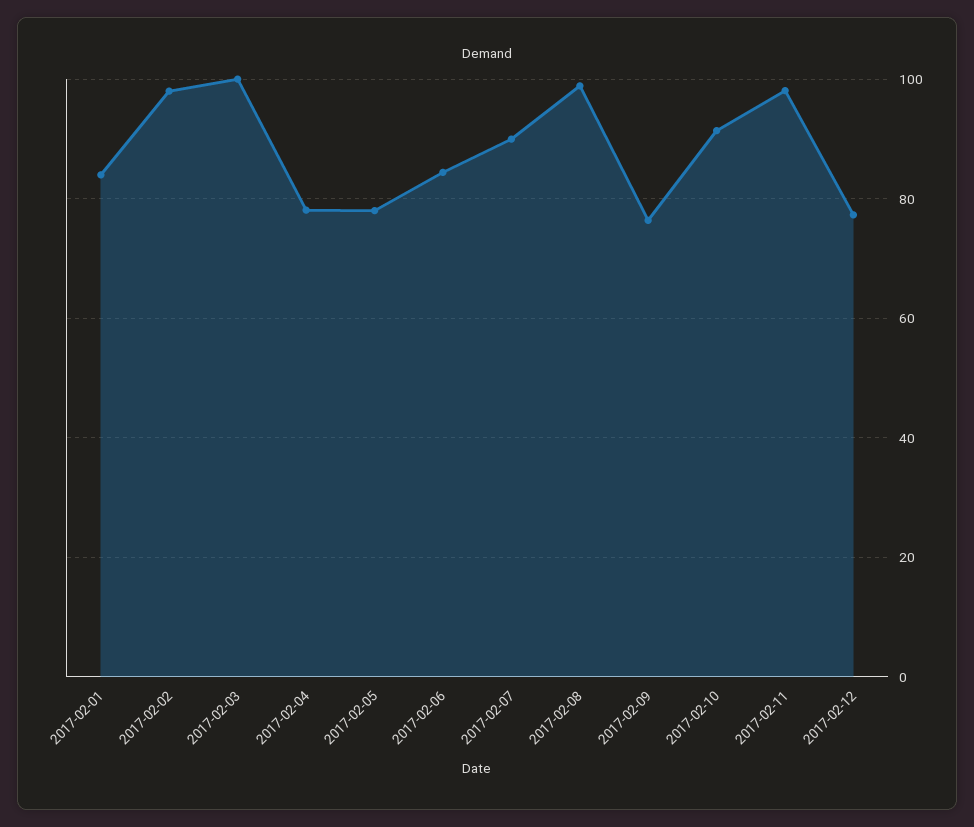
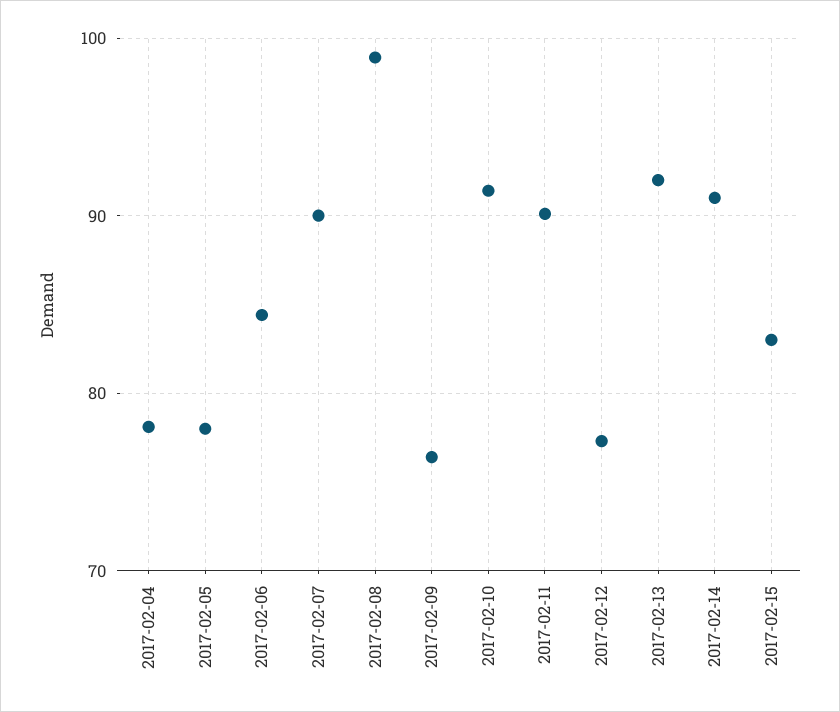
2017-02-01: 84 -> none
2017-02-02: 98 -> none
2017-02-03: 100 -> none
2017-02-11: 98 -> 90
2017-02-13: none -> 92
2017-02-14: none -> 91
2017-02-15: none -> 83

